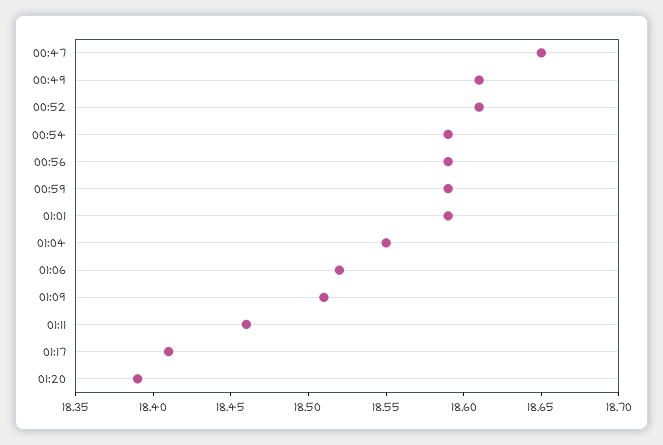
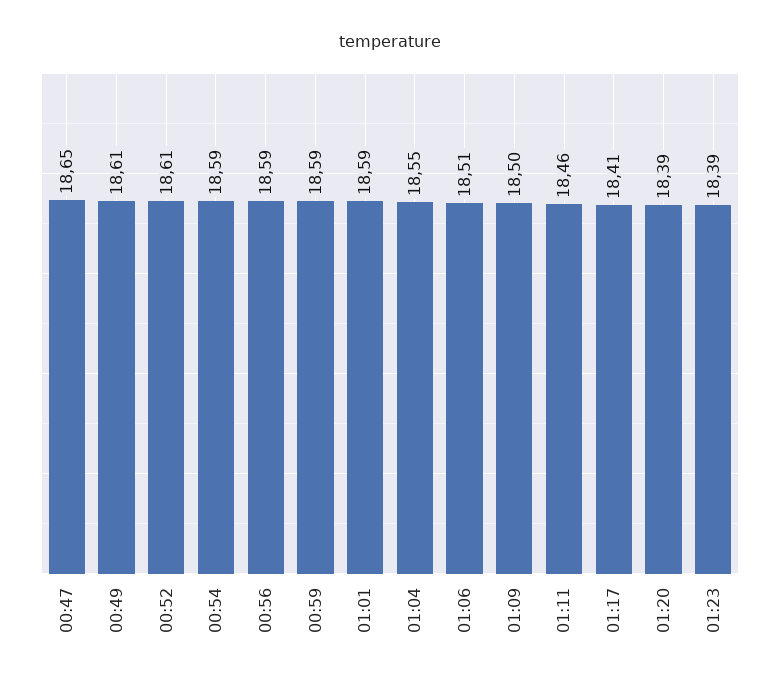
01:06: 18.52 -> 18.51
01:09: 18.51 -> 18.5
01:23: none -> 18.39

